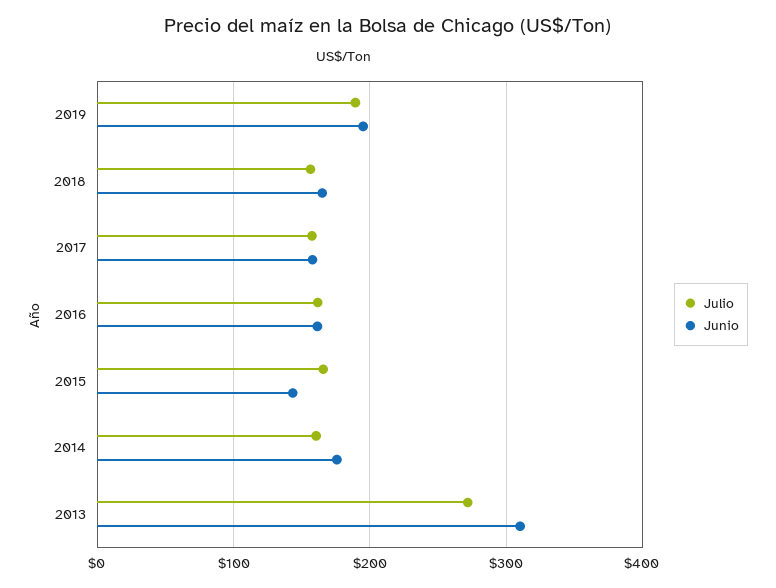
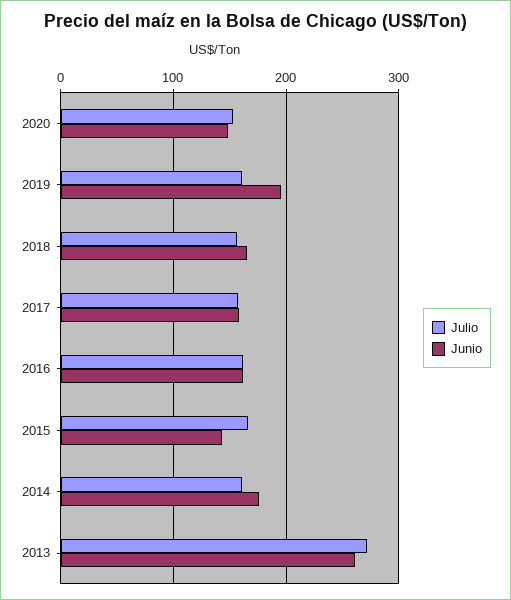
Julio, 2019: 190 -> 160
Junio, 2013: 310 -> 260
Julio, 2020: none -> 150
Junio, 2020: none -> 150

